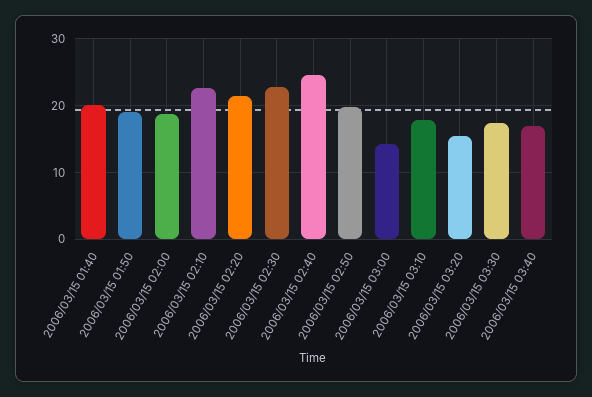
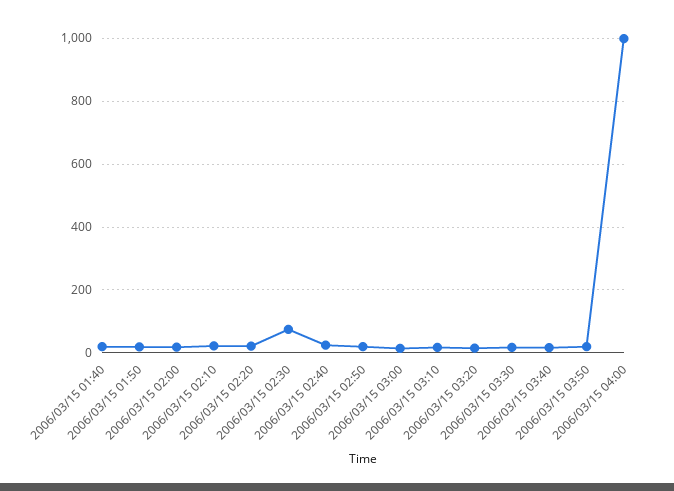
2006/03/15 02:30: 23 -> 80
2006/03/15 03:50: none -> 20
2006/03/15 04:00: none -> 1000

